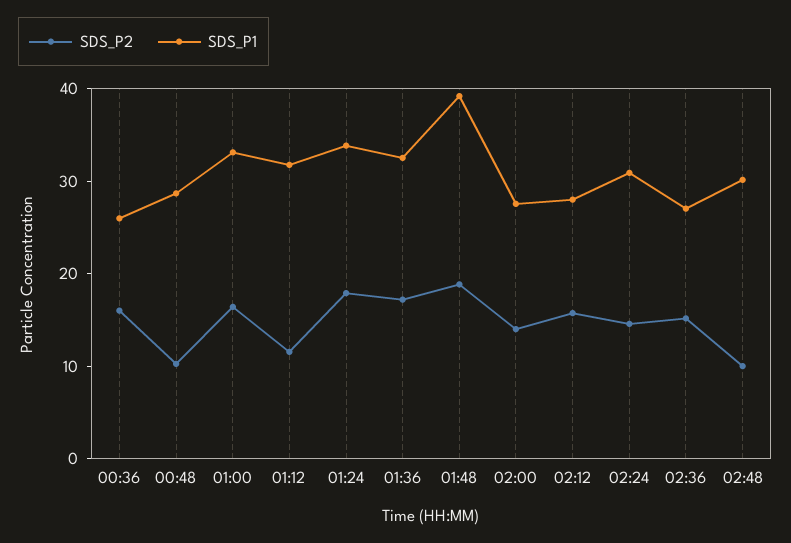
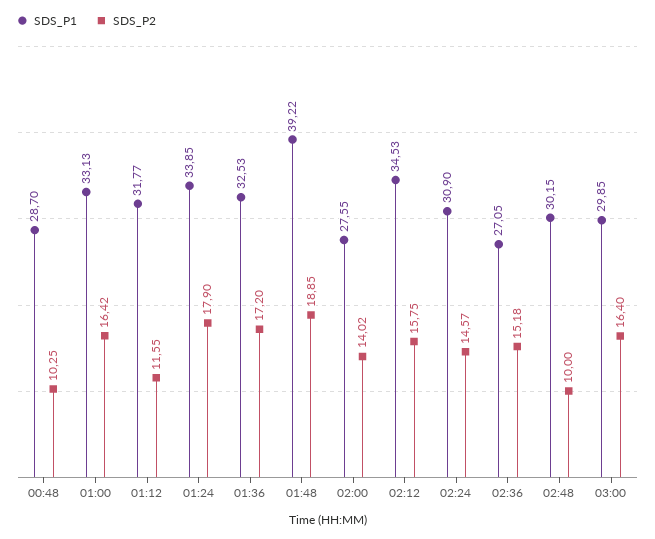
SDS_P2, 00:36: 16 -> none
SDS_P1, 00:36: 26 -> none
SDS_P1, 02:12: 28 -> 34.53
SDS_P1, 03:00: none -> 29.85
SDS_P2, 03:00: none -> 16.4

